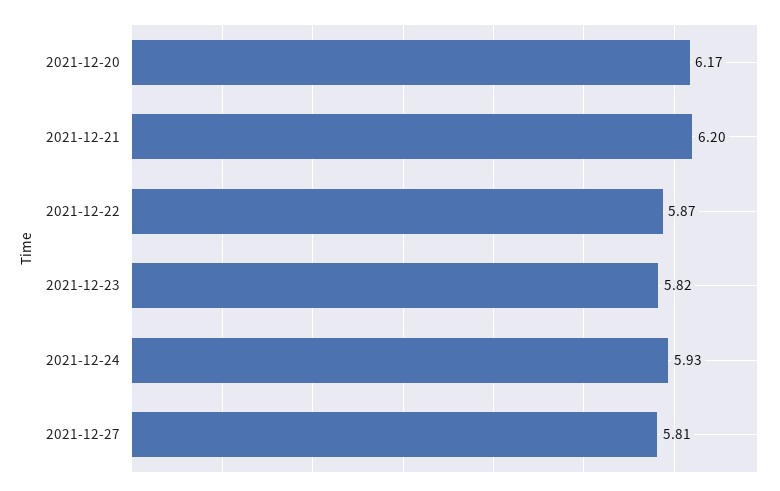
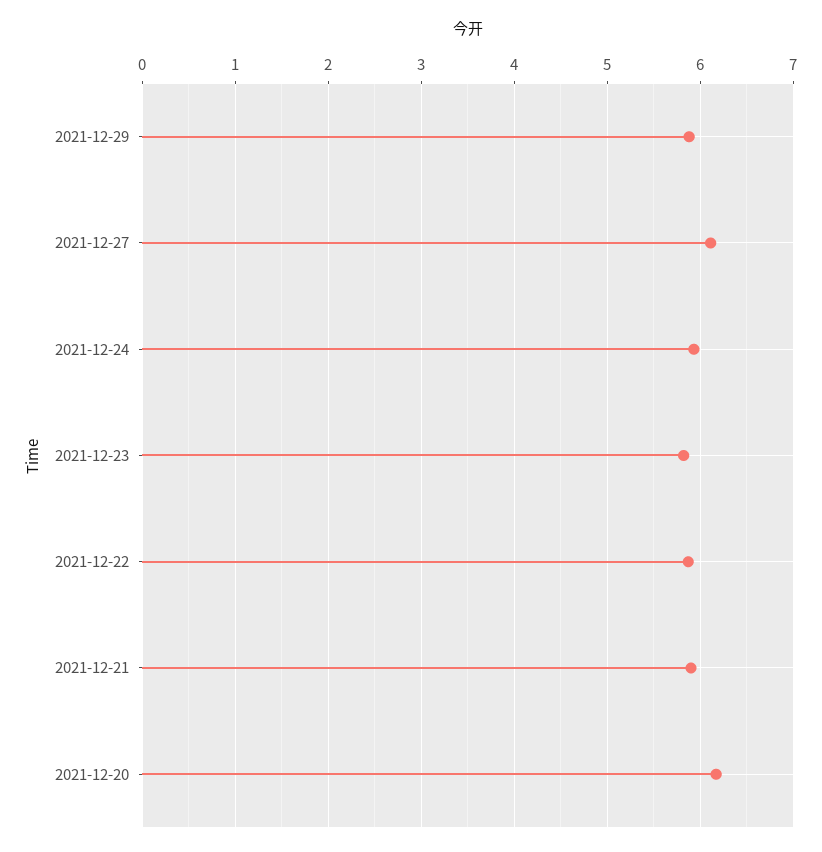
2021-12-21: 6.2 -> 5.9
2021-12-27: 5.81 -> 6.1
2021-12-29: none -> 5.9

